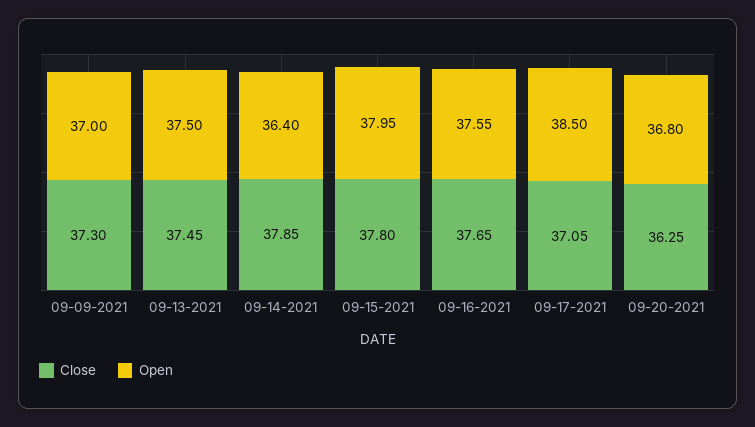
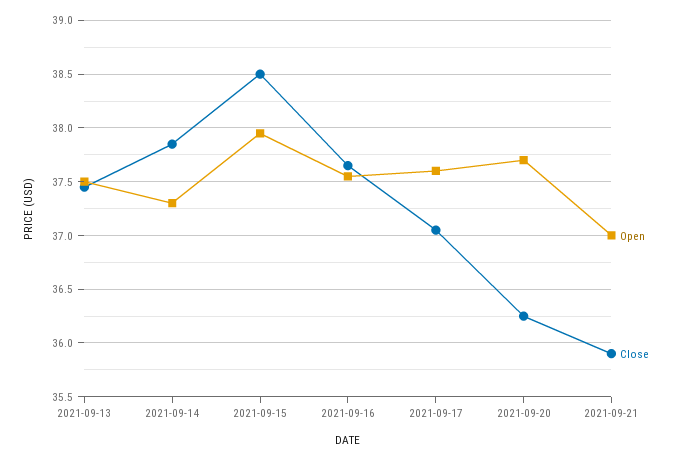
Close, 09-09-2021: 37.3 -> none
Open, 09-09-2021: 37 -> none
Open, 09-14-2021: 36.4 -> 37.3
Close, 09-15-2021: 37.8 -> 38.5
Open, 09-17-2021: 38.5 -> 37.6
Open, 09-20-2021: 36.8 -> 37.7
Open, 2021-09-21: none -> 37
Close, 2021-09-21: none -> 35.9

